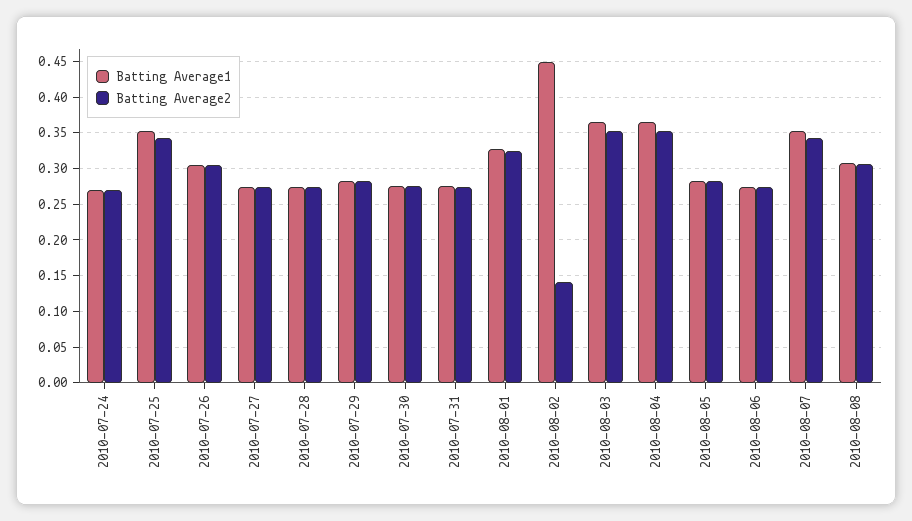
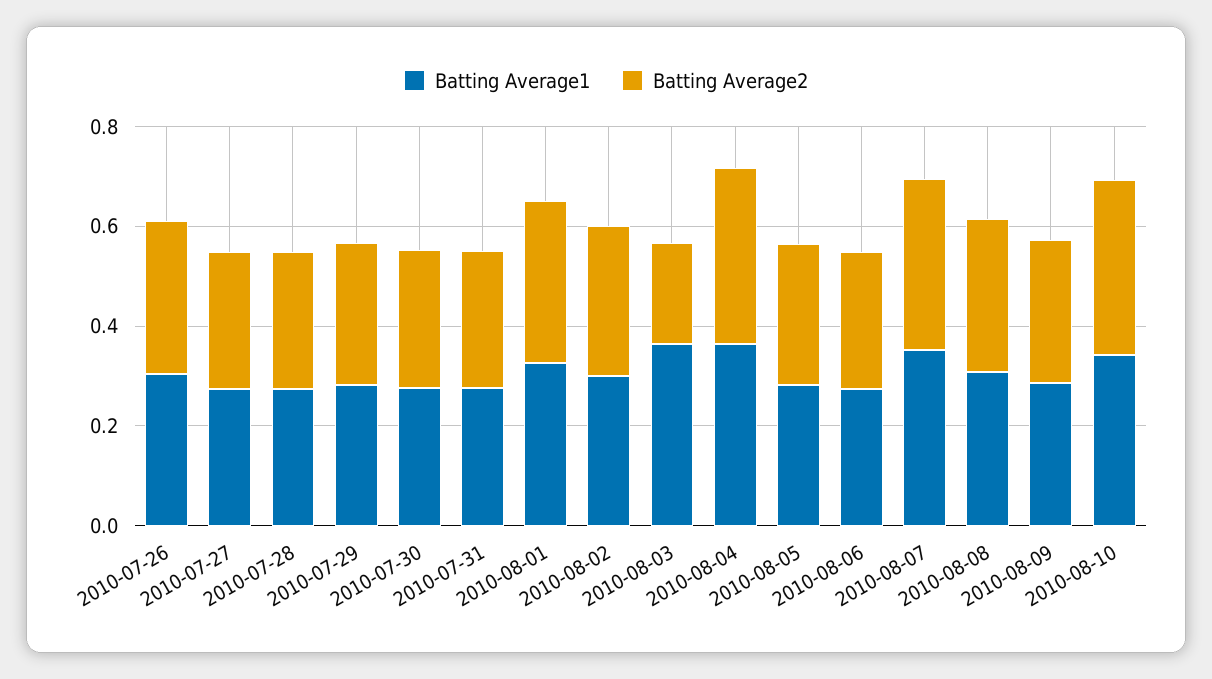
Batting Average1, 2010-07-24: 0.27 -> none
Batting Average2, 2010-07-24: 0.27 -> none
Batting Average1, 2010-07-25: 0.35 -> none
Batting Average2, 2010-07-25: 0.34 -> none
Batting Average1, 2010-08-02: 0.45 -> 0.3
Batting Average2, 2010-08-02: 0.14 -> 0.3
Batting Average2, 2010-08-03: 0.35 -> 0.2
Batting Average1, 2010-08-09: none -> 0.3
Batting Average2, 2010-08-09: none -> 0.3
Batting Average1, 2010-08-10: none -> 0.35
Batting Average2, 2010-08-10: none -> 0.35

